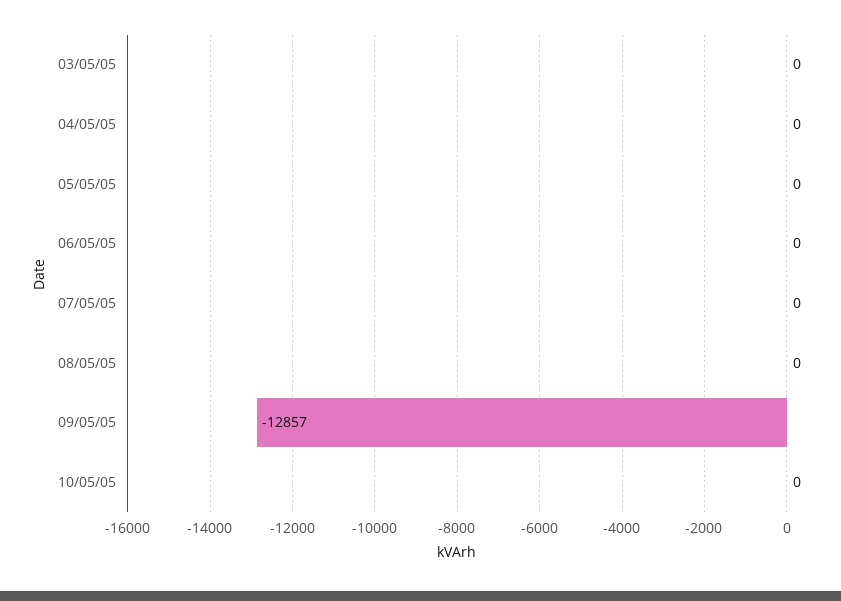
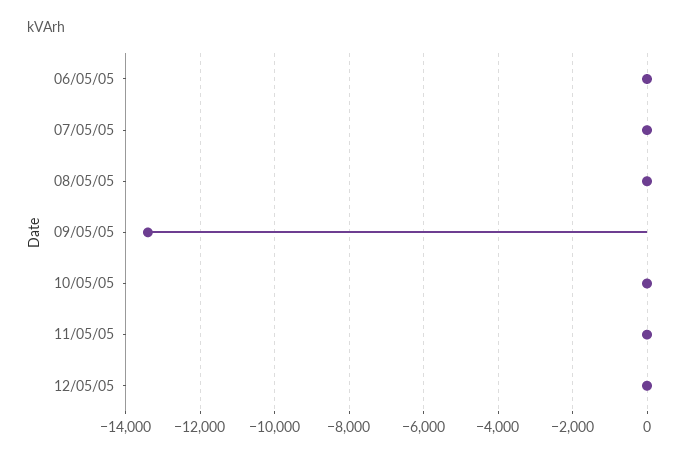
03/05/05: 0 -> none
04/05/05: 0 -> none
05/05/05: 0 -> none
09/05/05: -12857 -> -13400
11/05/05: none -> 0
12/05/05: none -> 0

